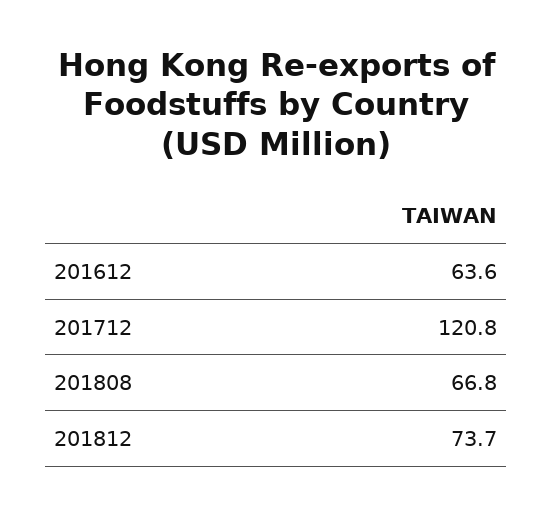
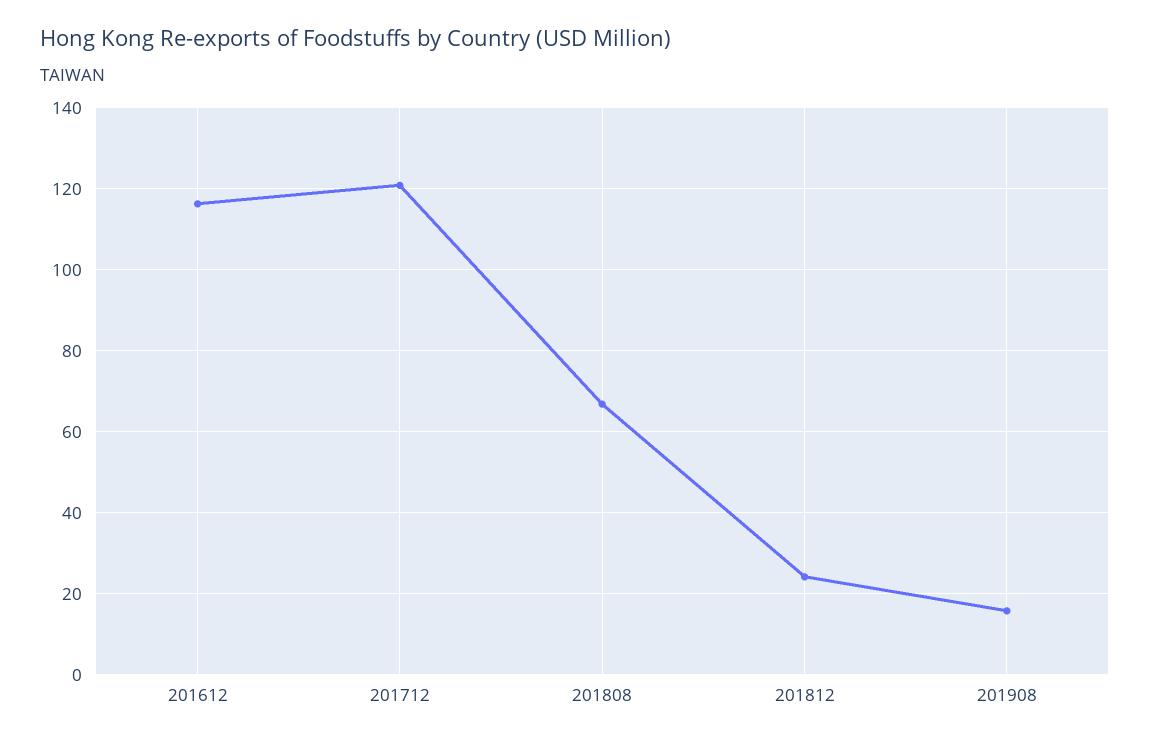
201612: 63.6 -> 116
201812: 73.7 -> 24
201908: none -> 16

